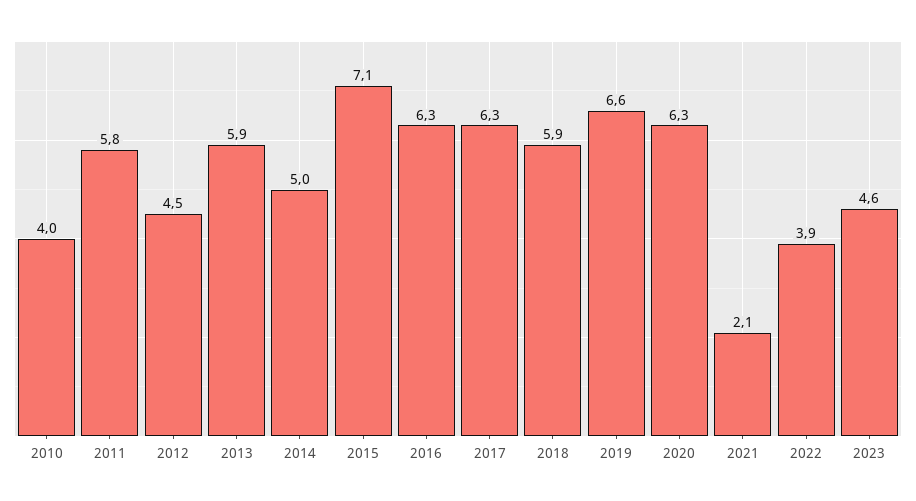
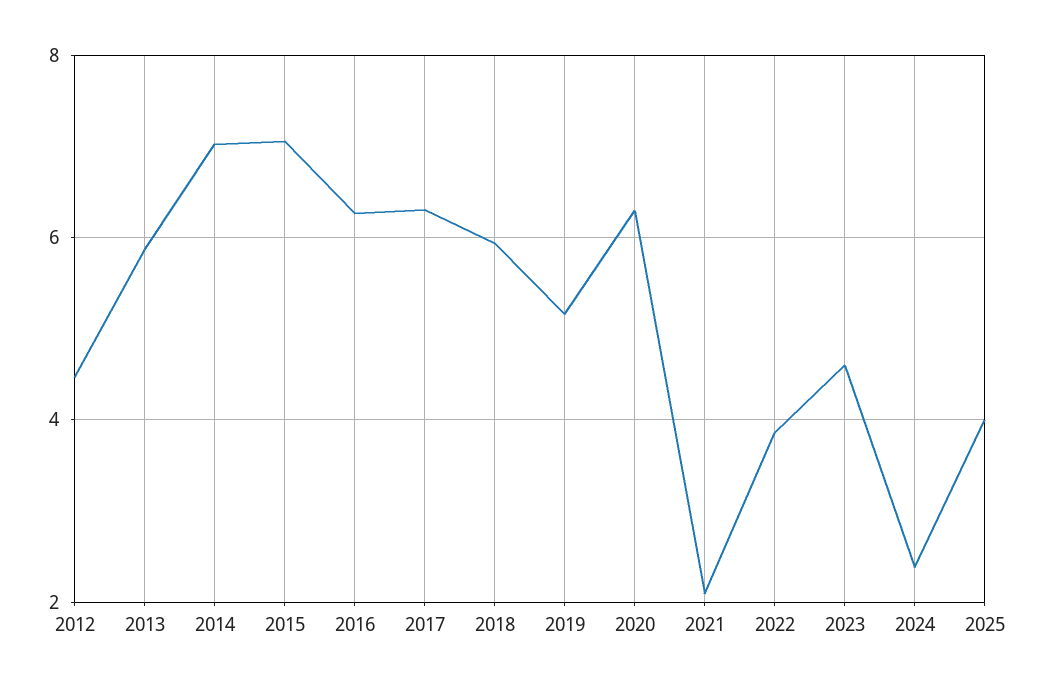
2010: 4 -> none
2011: 5.8 -> none
2014: 5 -> 7
2019: 6.6 -> 5.2
2024: none -> 2.4
2025: none -> 4

